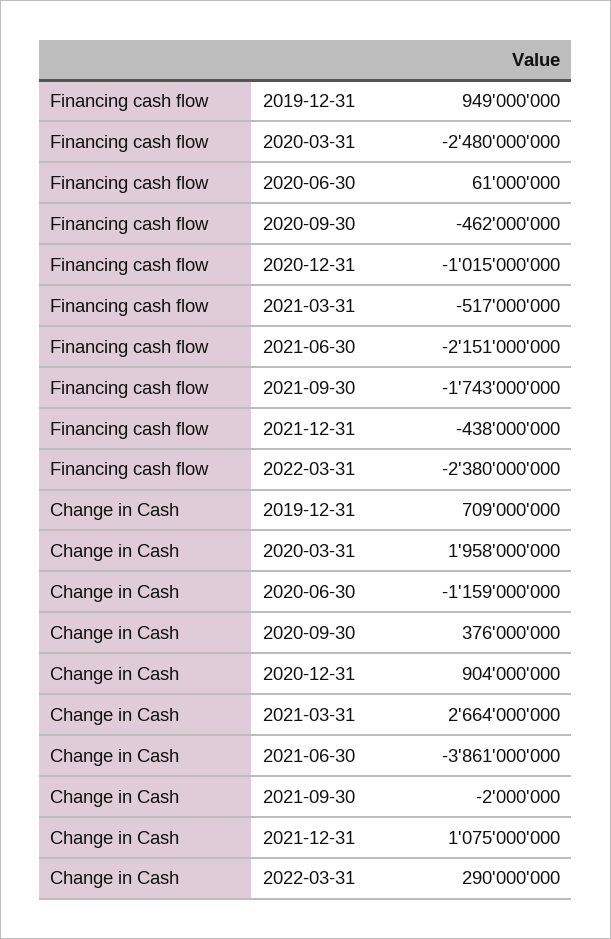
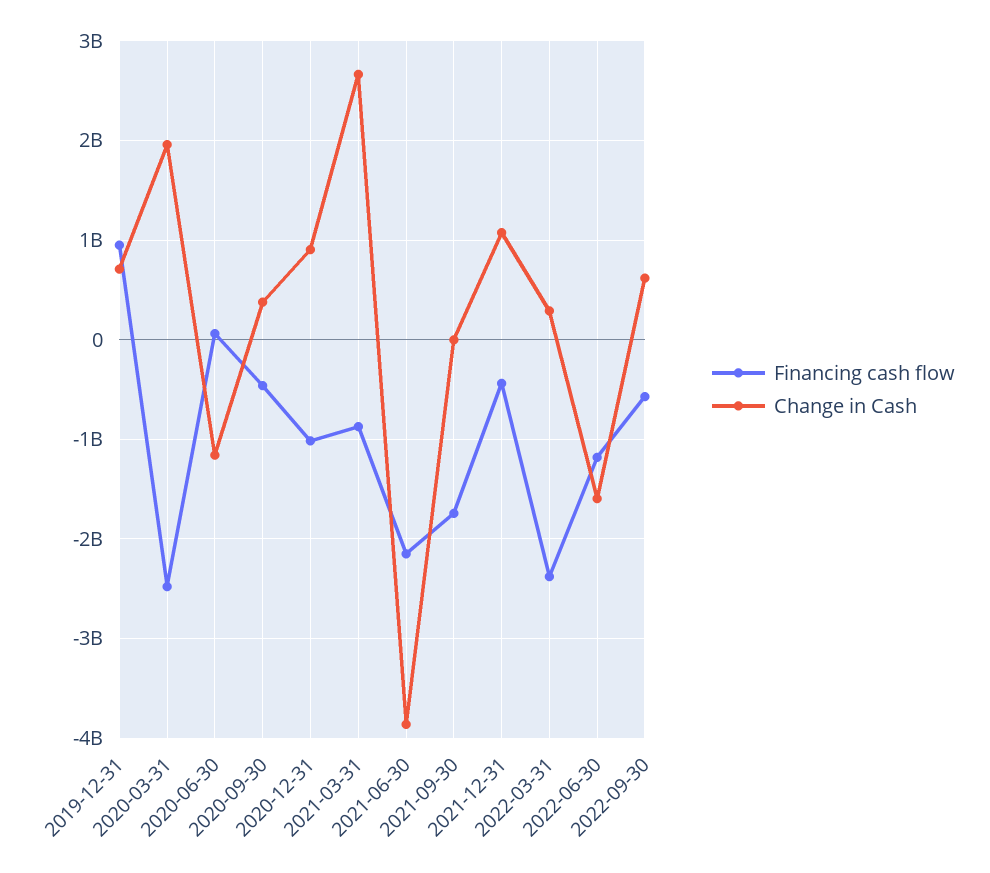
Financing cash flow, 2021-03-31: -517000000 -> -900000000
Financing cash flow, 2022-06-30: none -> -1200000000
Change in Cash, 2022-06-30: none -> -1600000000
Financing cash flow, 2022-09-30: none -> -600000000
Change in Cash, 2022-09-30: none -> 600000000

